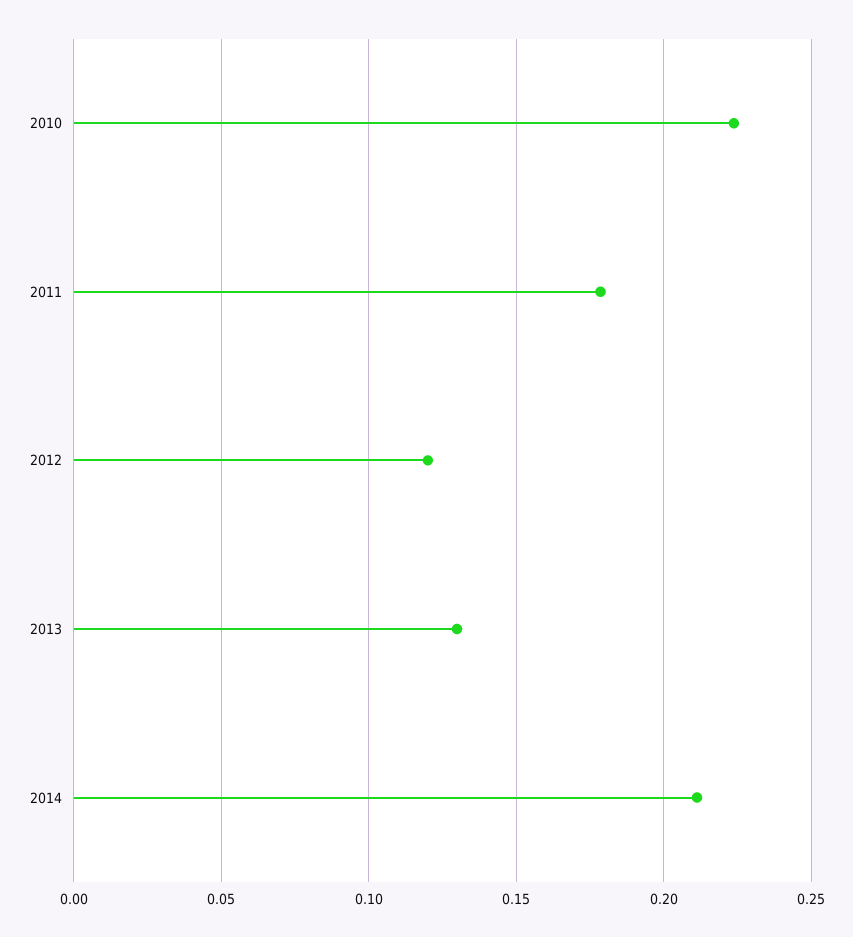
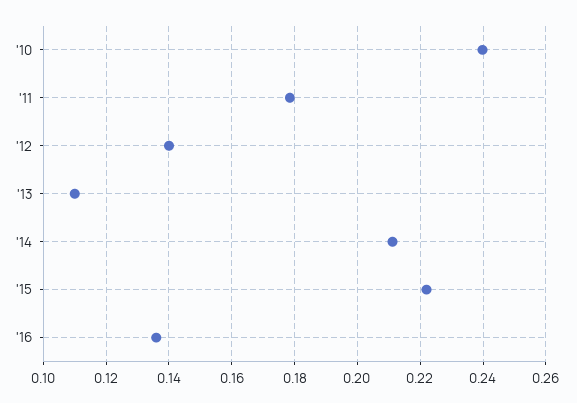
2010: 0.225 -> 0.24
2012: 0.12 -> 0.14
2013: 0.13 -> 0.11
'15: none -> 0.222
'16: none -> 0.136

